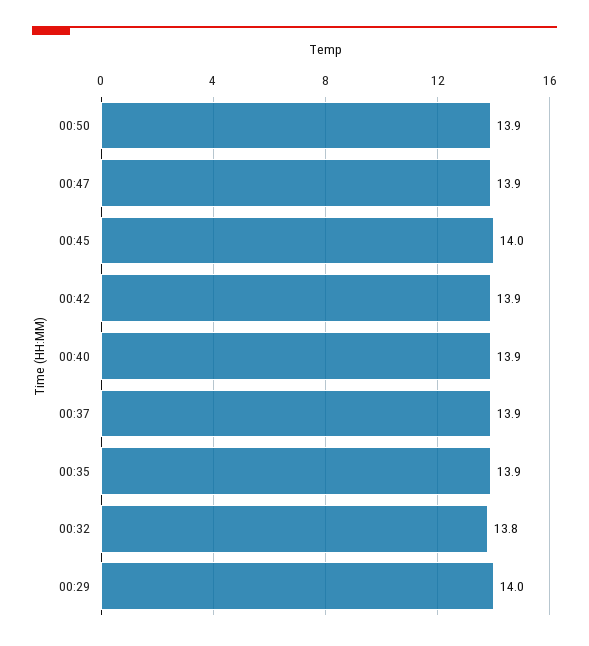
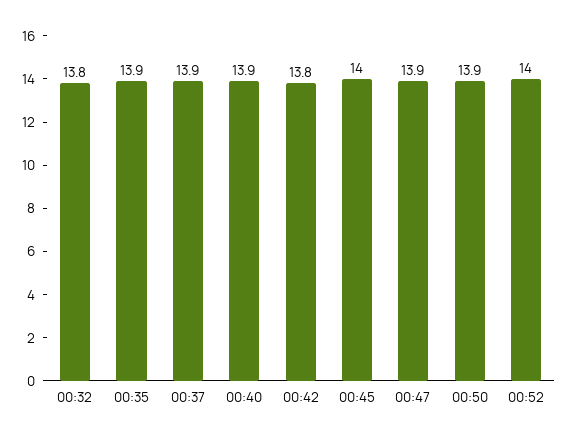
00:42: 13.9 -> 13.8
00:29: 14 -> none
00:52: none -> 14

